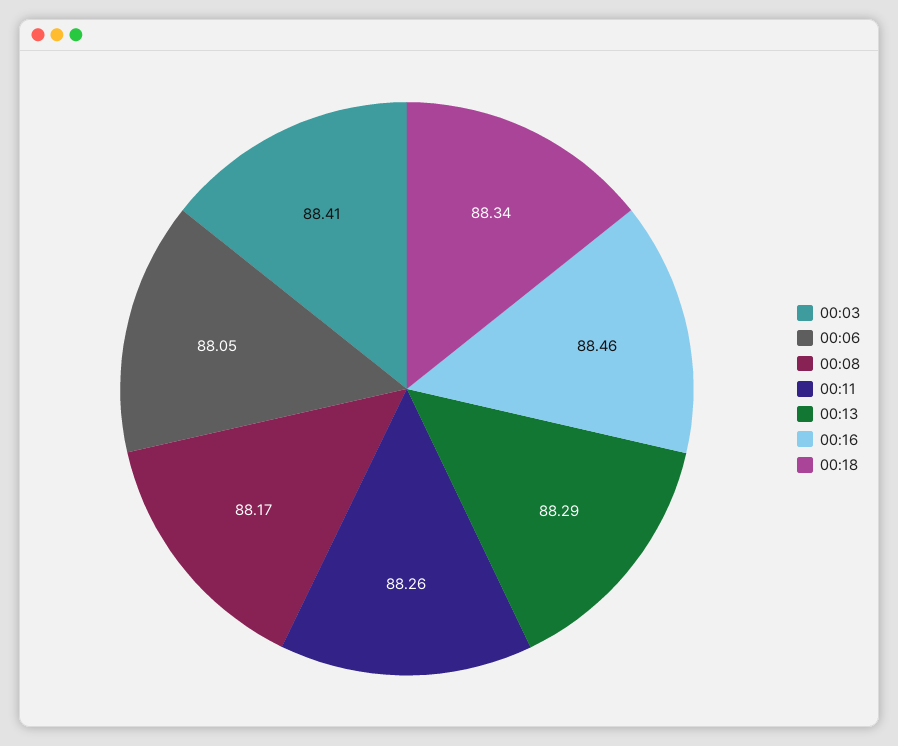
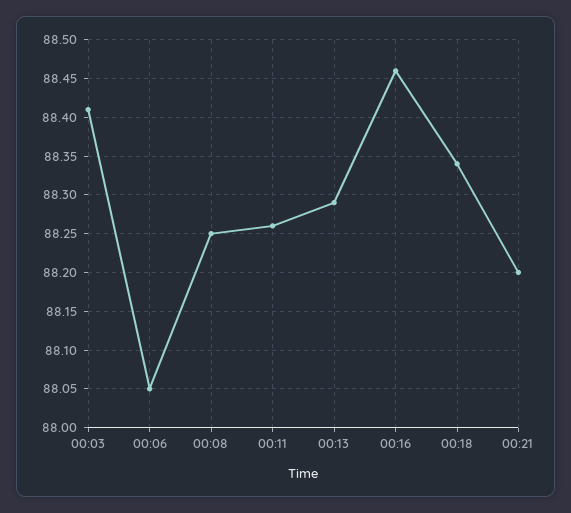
00:08: 88.17 -> 88.25
00:21: none -> 88.2

